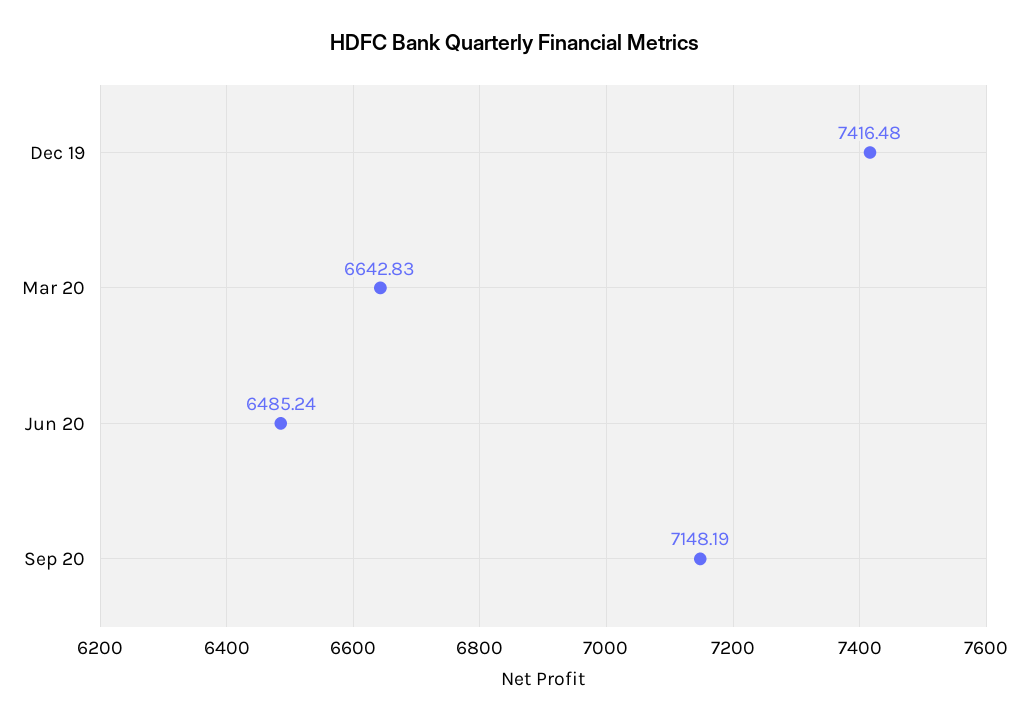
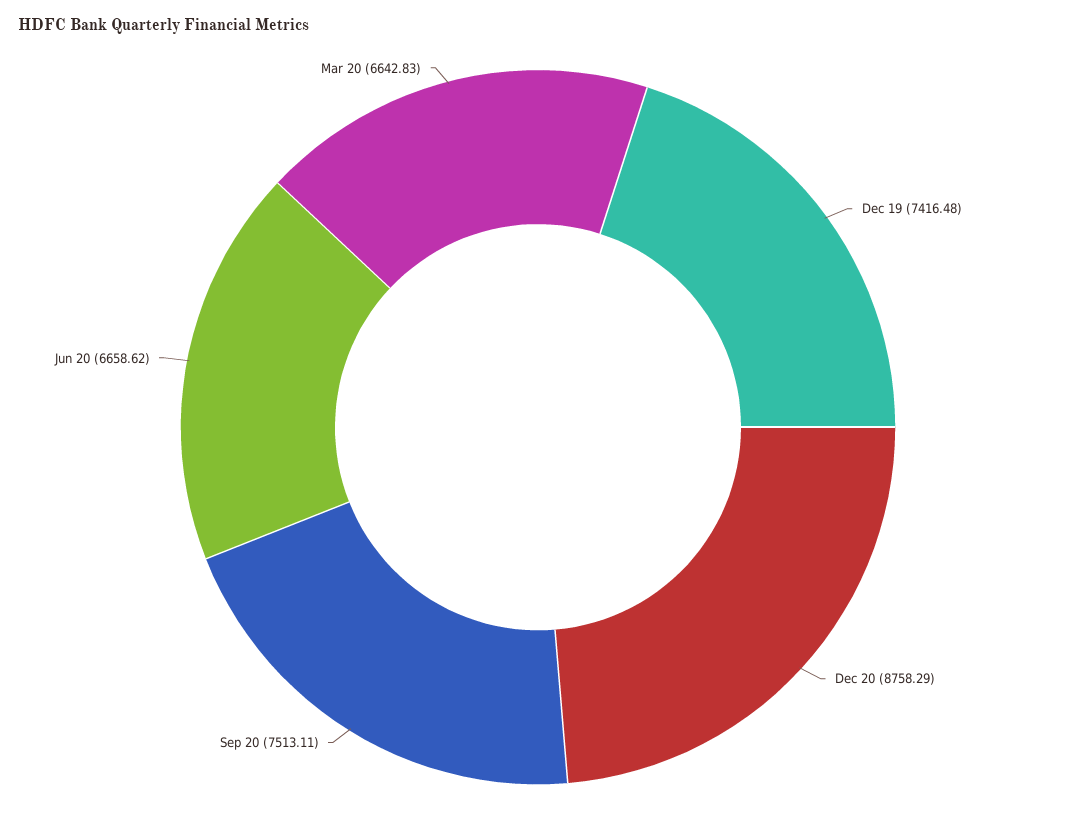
Jun 20: 6485.24 -> 6658.62
Sep 20: 7148.19 -> 7513.11
Dec 20: none -> 8758.29

